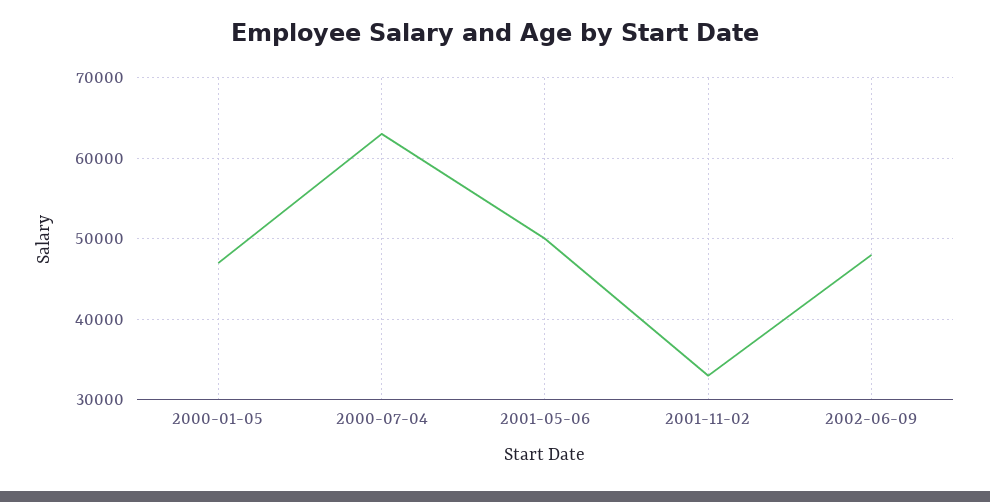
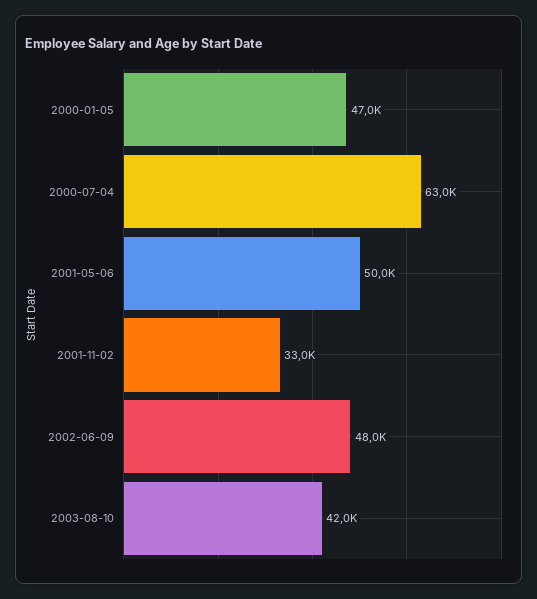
2003-08-10: none -> 42000

